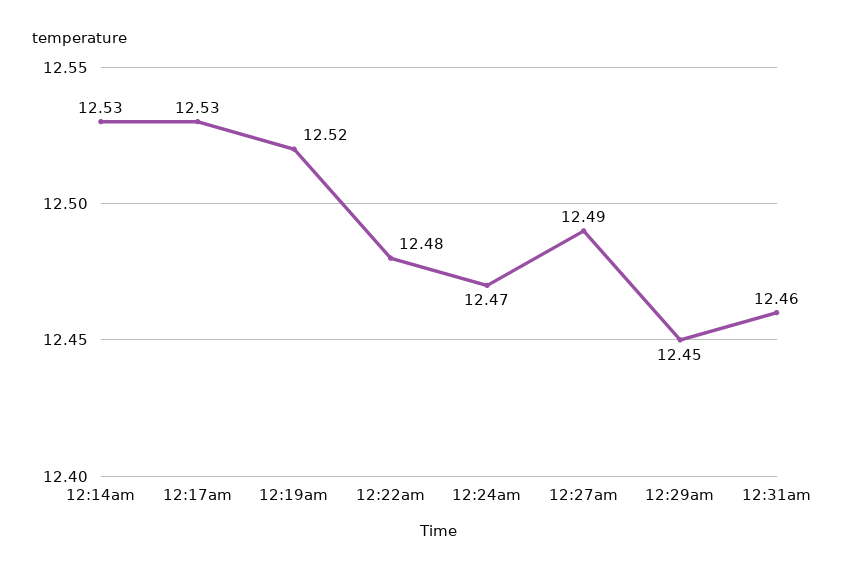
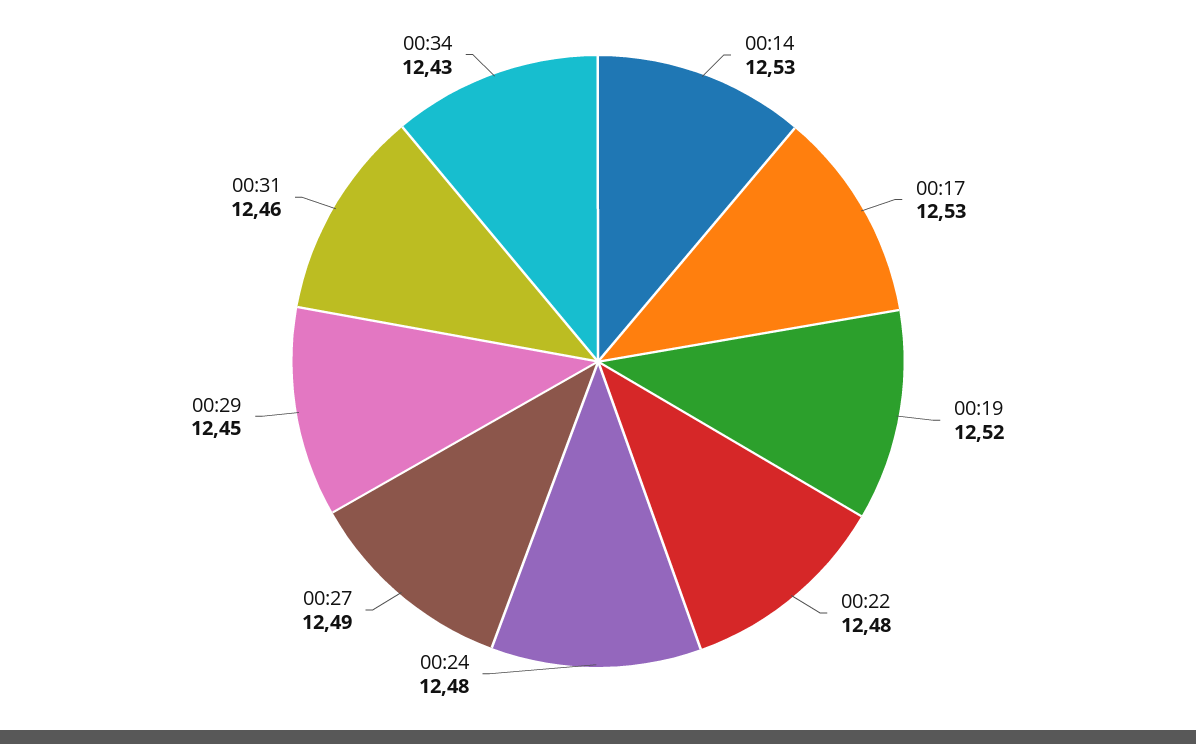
12:24am: 12.47 -> 12.48
00:34: none -> 12.43

